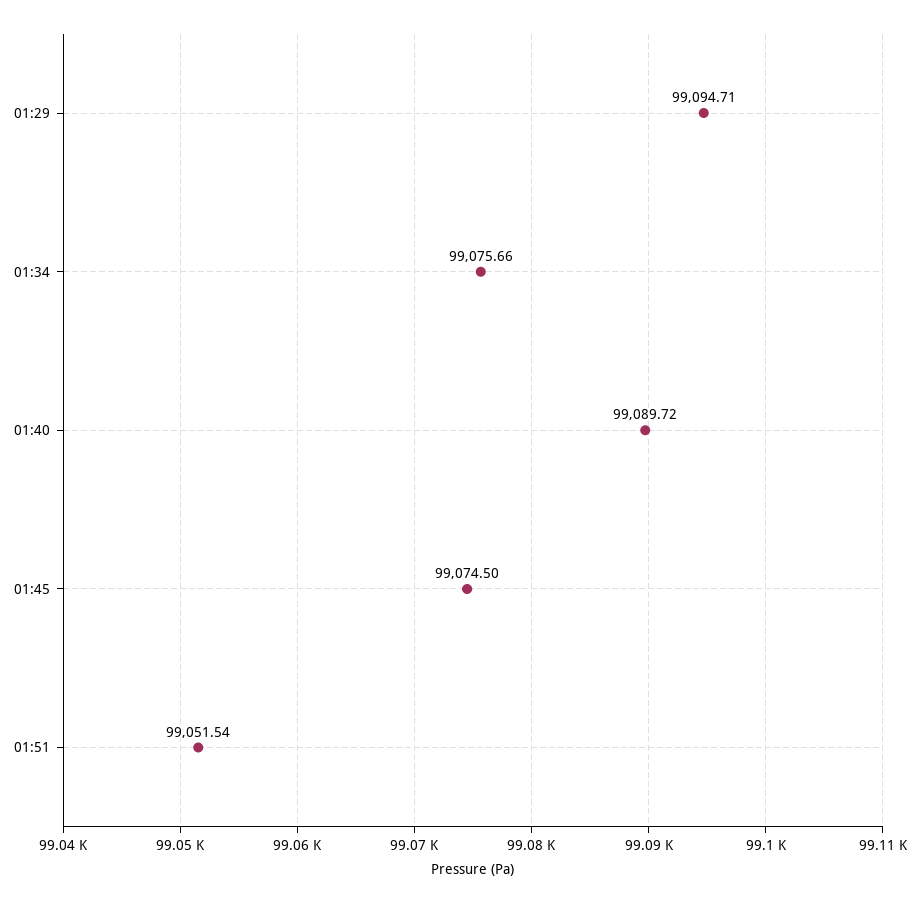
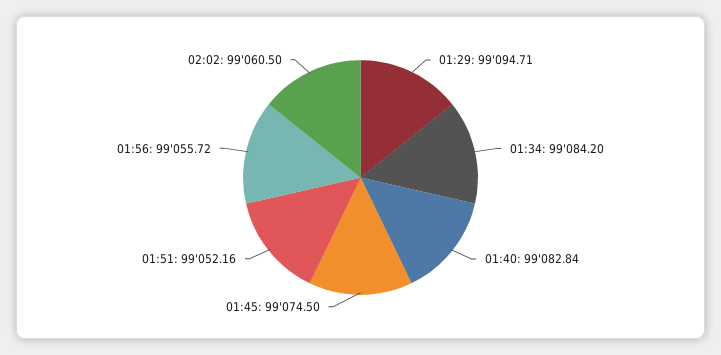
01:34: 99075.66 -> 99084.2
01:40: 99089.72 -> 99082.84
01:51: 99051.54 -> 99052.16
01:56: none -> 99055.72
02:02: none -> 99060.5

